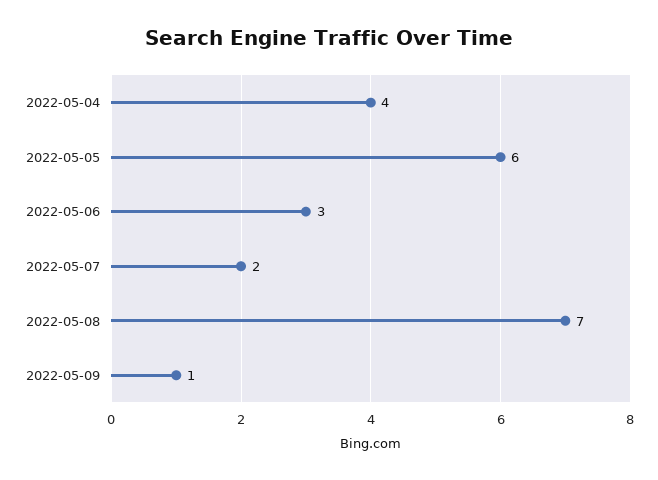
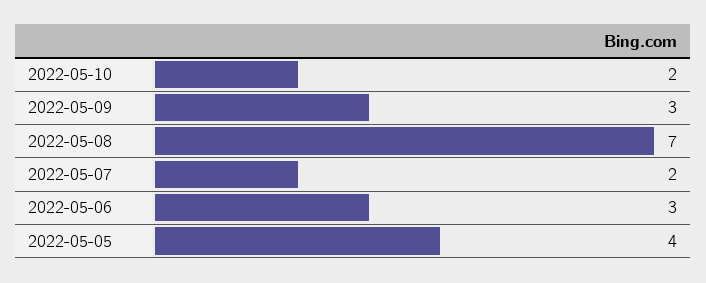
2022-05-04: 4 -> none
2022-05-05: 6 -> 4
2022-05-09: 1 -> 3
2022-05-10: none -> 2

